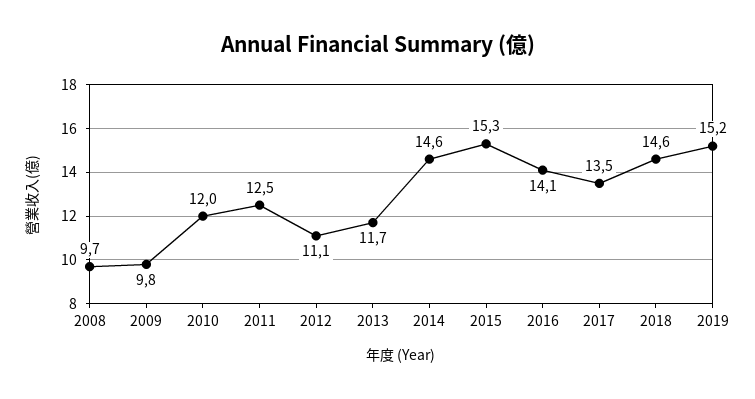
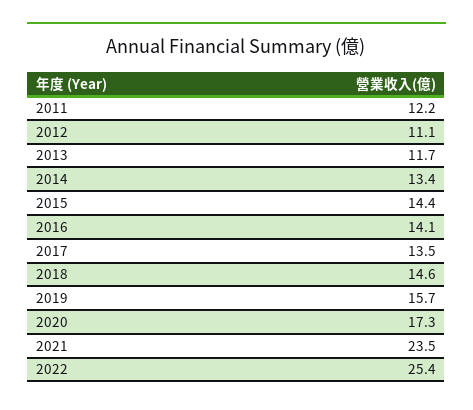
2008: 9.7 -> none
2009: 9.8 -> none
2010: 12 -> none
2011: 12.5 -> 12.2
2014: 14.6 -> 13.4
2015: 15.3 -> 14.4
2019: 15.2 -> 15.7
2020: none -> 17.3
2021: none -> 23.5
2022: none -> 25.4

